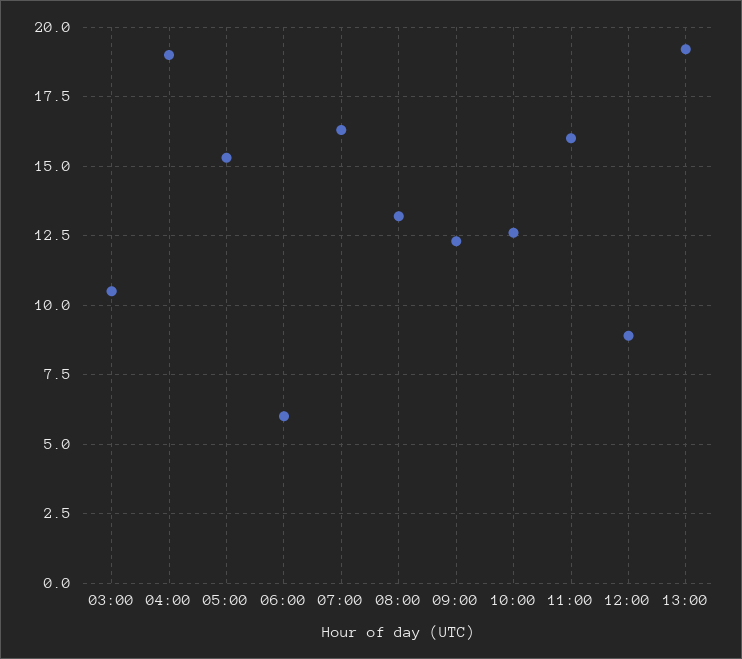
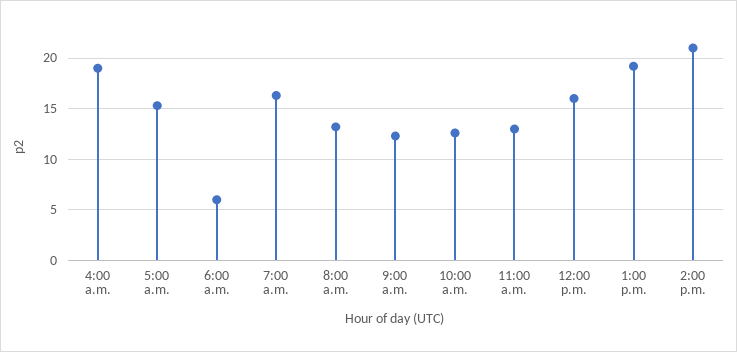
03:00: 10.5 -> none
11:00: 16 -> 13
12:00: 9 -> 16
2:00 p.m.: none -> 21

